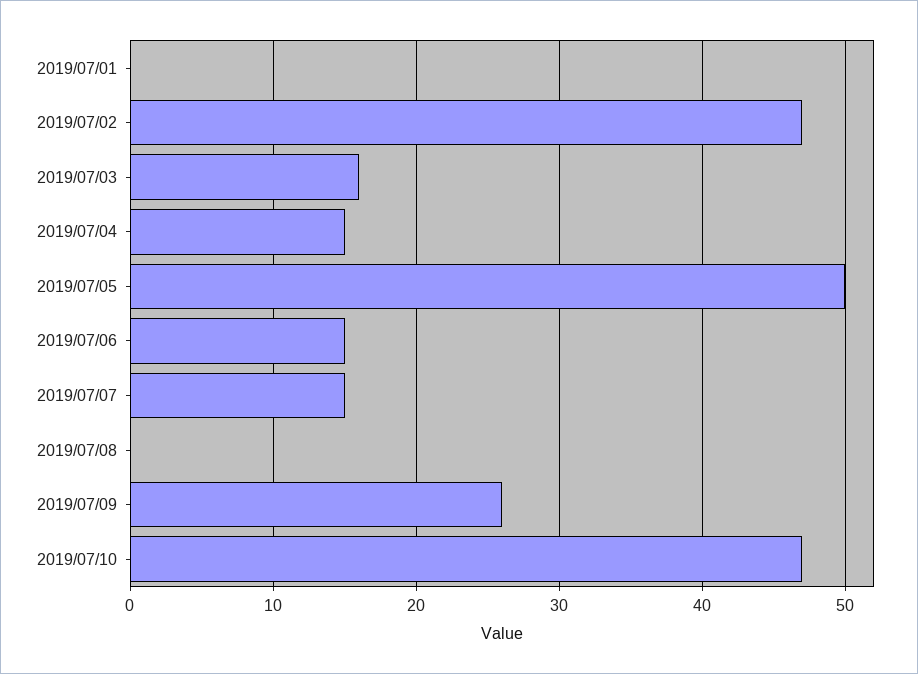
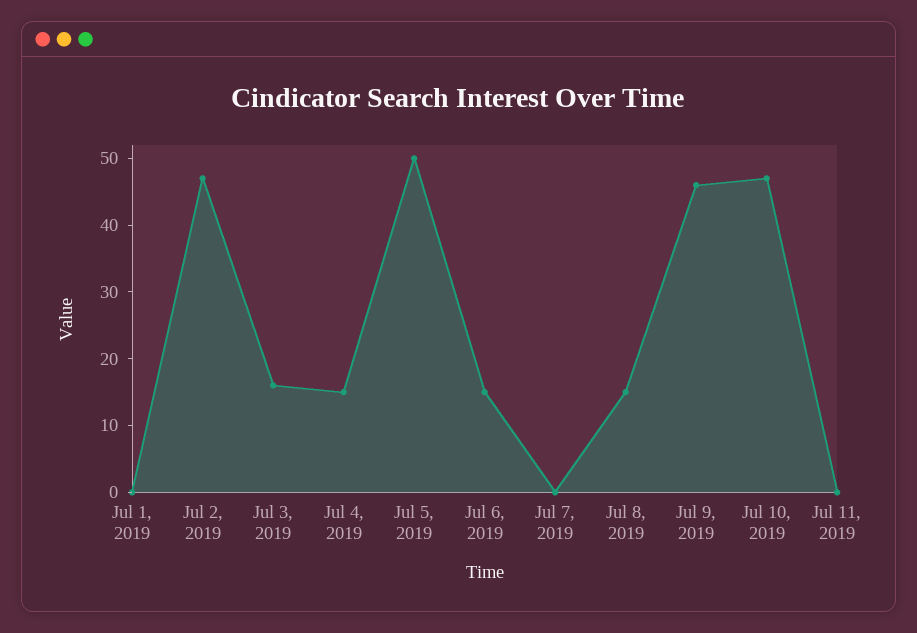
2019/07/07: 15 -> 0
2019/07/08: 0 -> 15
2019/07/09: 26 -> 45
Jul 11, 2019: none -> 0

